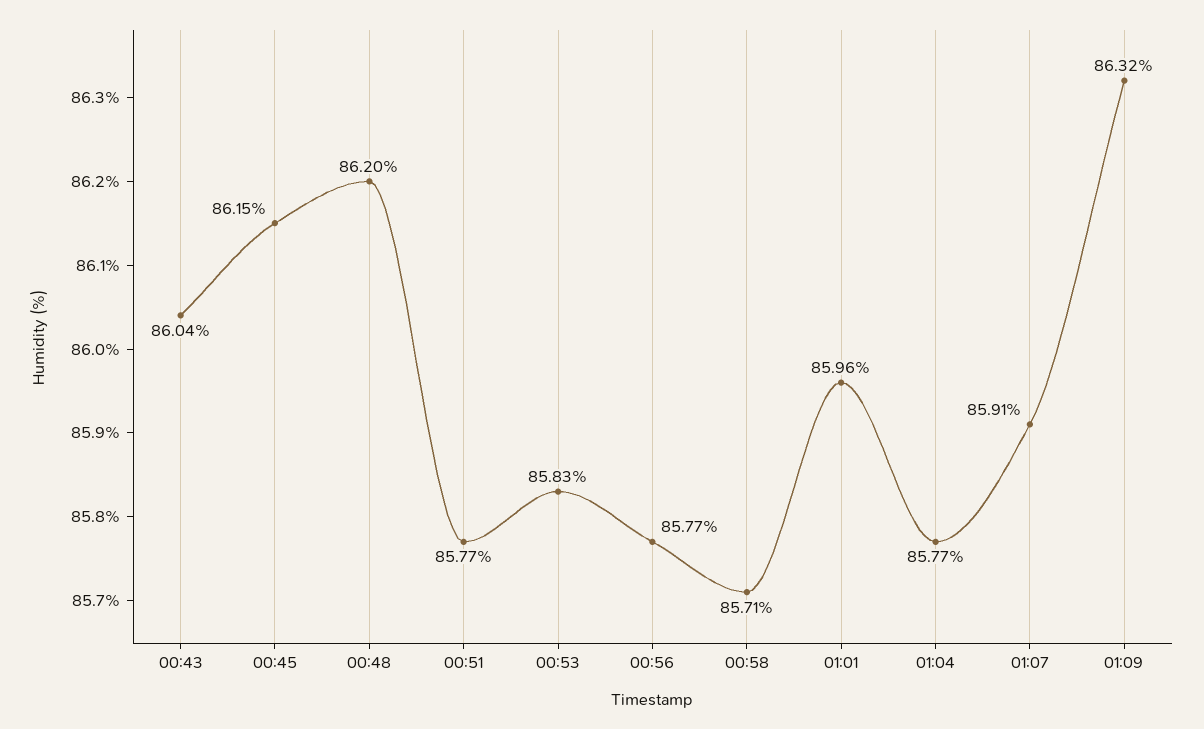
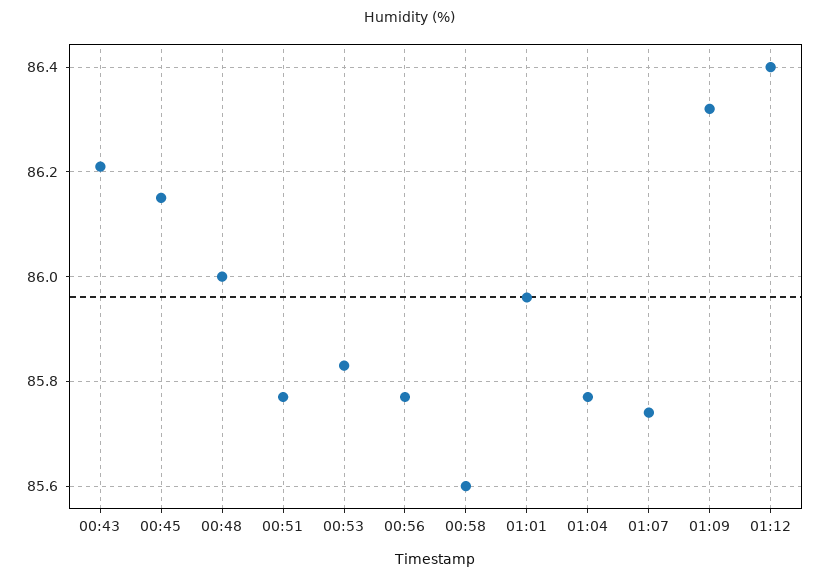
00:43: 86.04 -> 86.2
00:48: 86.2 -> 86
00:58: 85.71 -> 85.6
01:07: 85.91 -> 85.75
01:12: none -> 86.4

